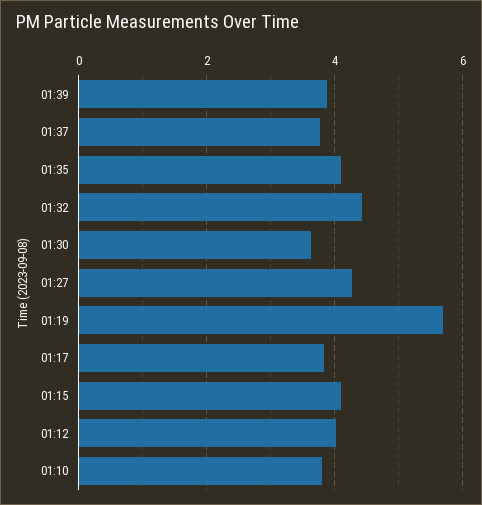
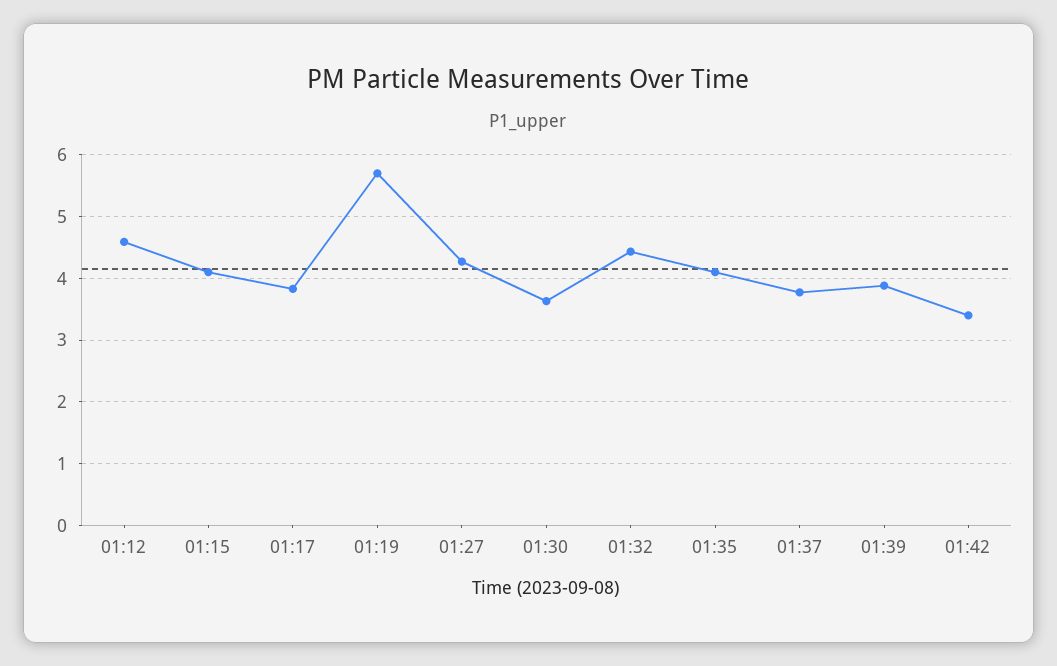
01:12: 4 -> 4.6
01:10: 3.8 -> none
01:42: none -> 3.4

